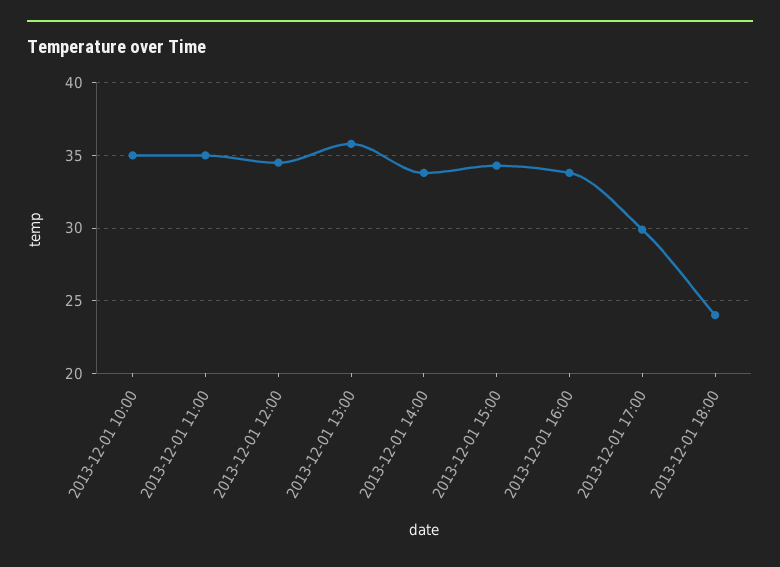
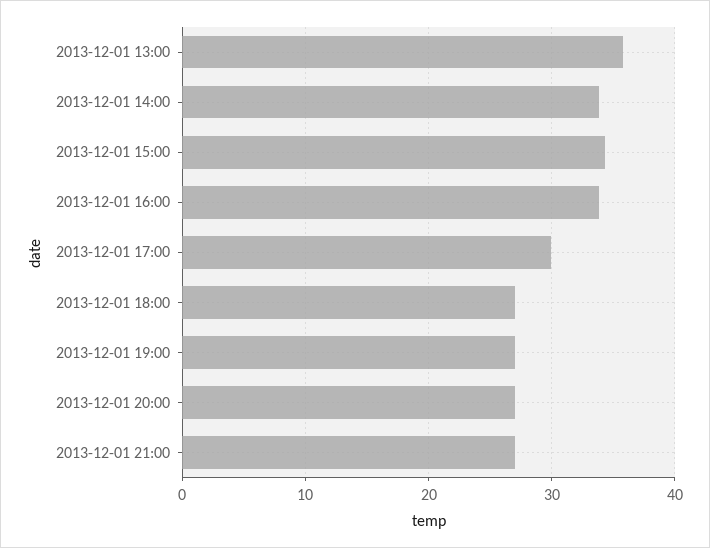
2013-12-01 10:00: 35 -> none
2013-12-01 11:00: 35 -> none
2013-12-01 12:00: 34.5 -> none
2013-12-01 18:00: 24 -> 27
2013-12-01 19:00: none -> 27
2013-12-01 20:00: none -> 27
2013-12-01 21:00: none -> 27

